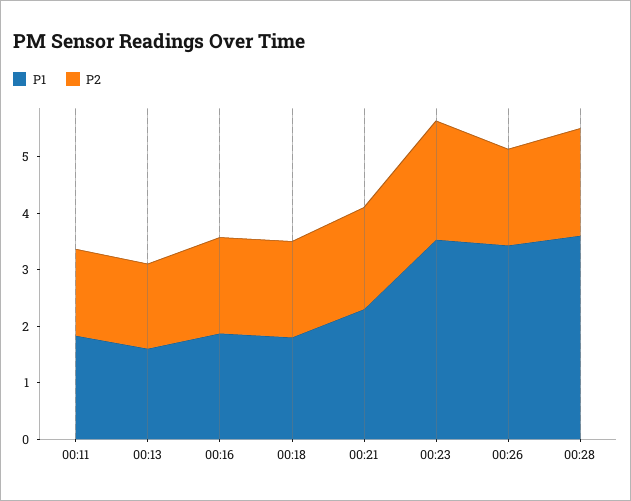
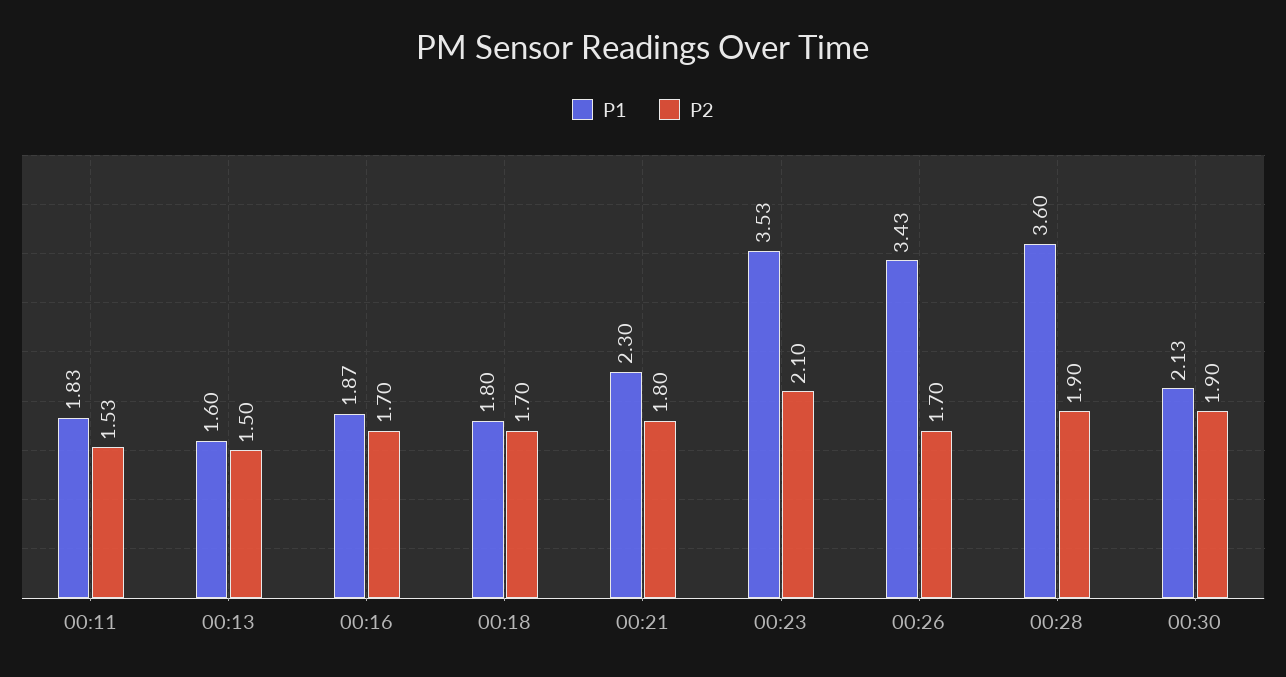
P1, 00:30: none -> 2.13
P2, 00:30: none -> 1.9

